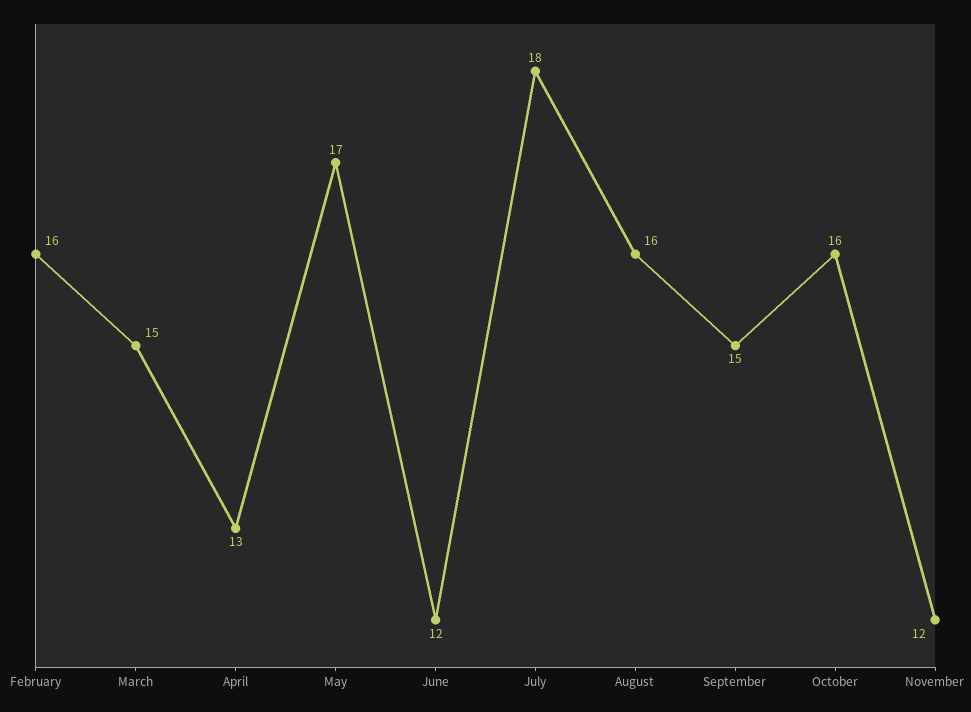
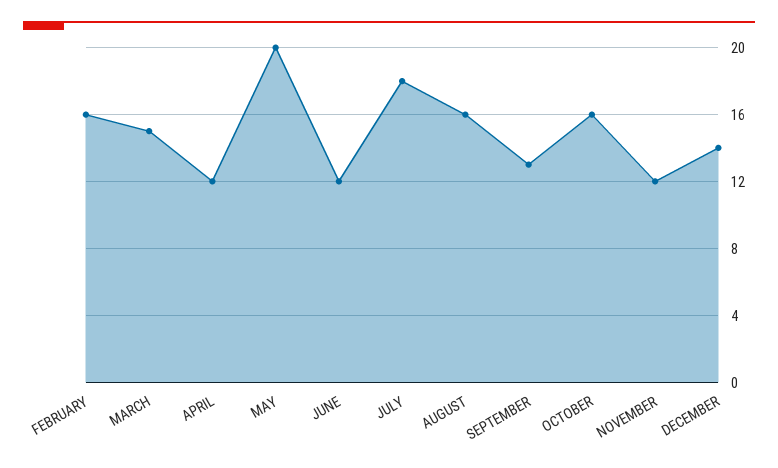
April: 13 -> 12
May: 17 -> 20
September: 15 -> 13
DECEMBER: none -> 14

